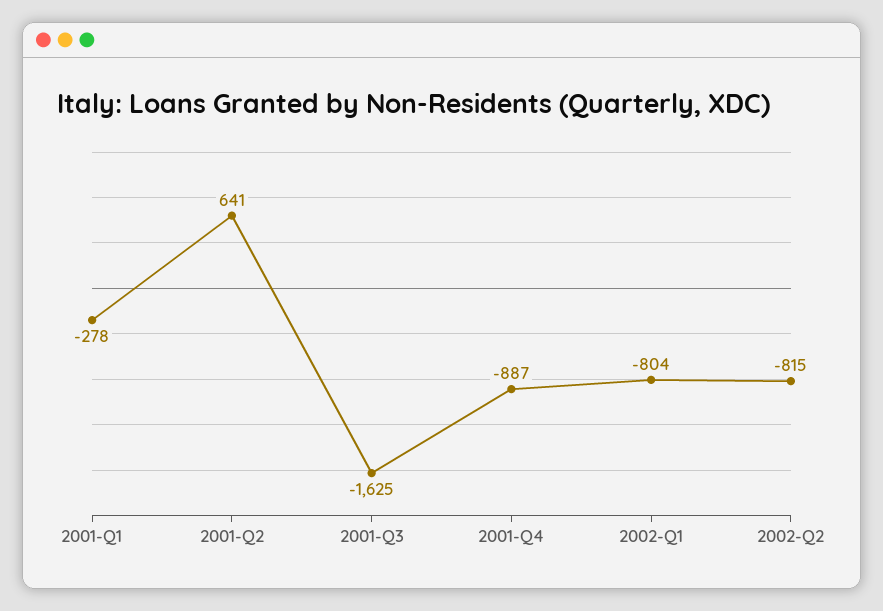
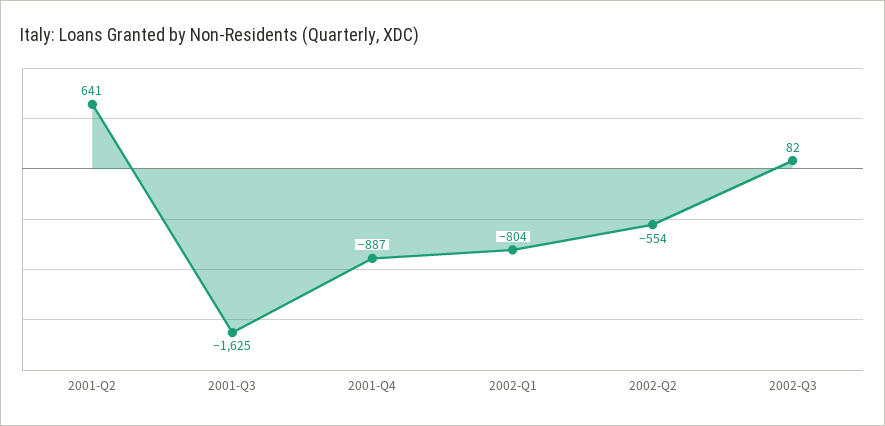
2001-Q1: -278 -> none
2002-Q2: -815 -> -554
2002-Q3: none -> 82

